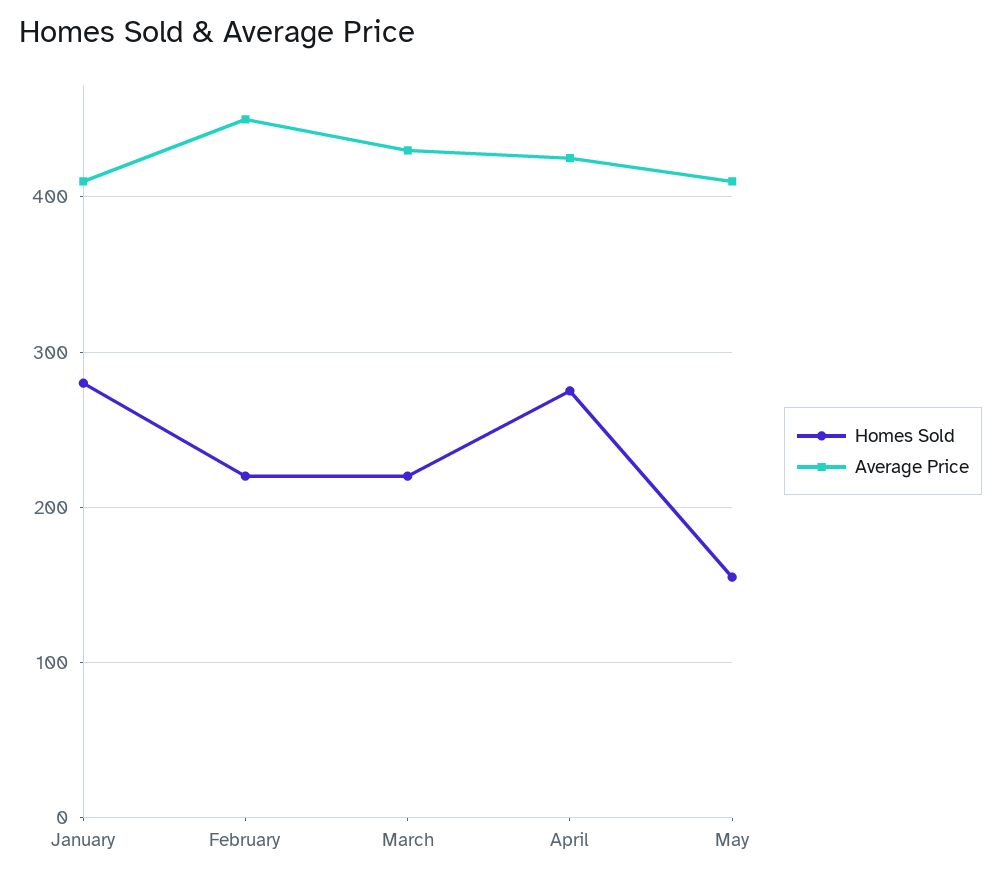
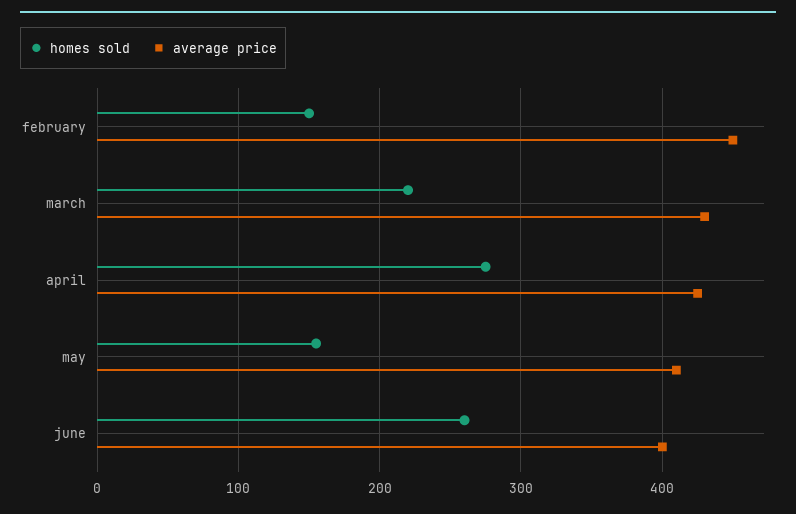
Homes Sold, January: 280 -> none
Average Price, January: 410 -> none
Homes Sold, February: 220 -> 150
Homes Sold, june: none -> 260
Average Price, june: none -> 400

